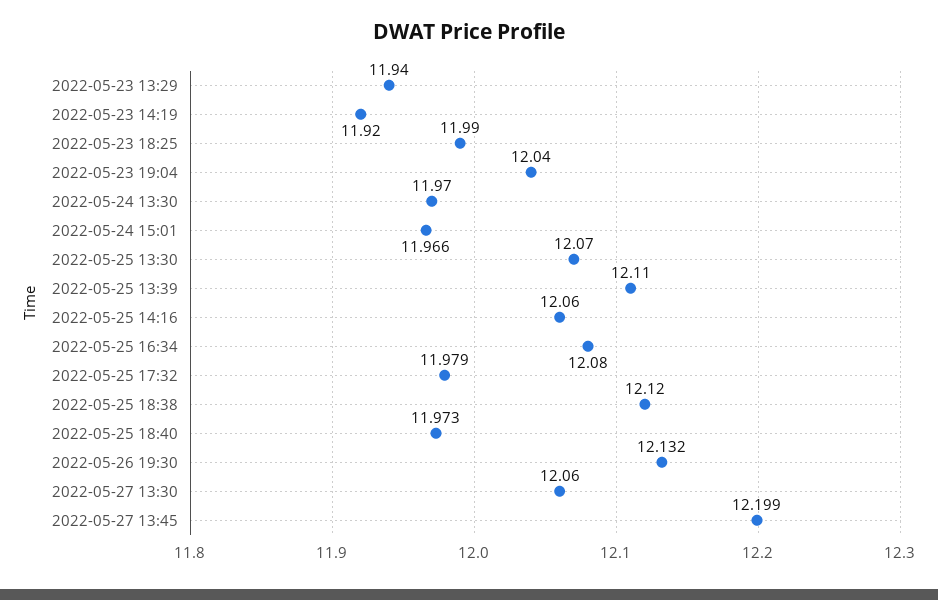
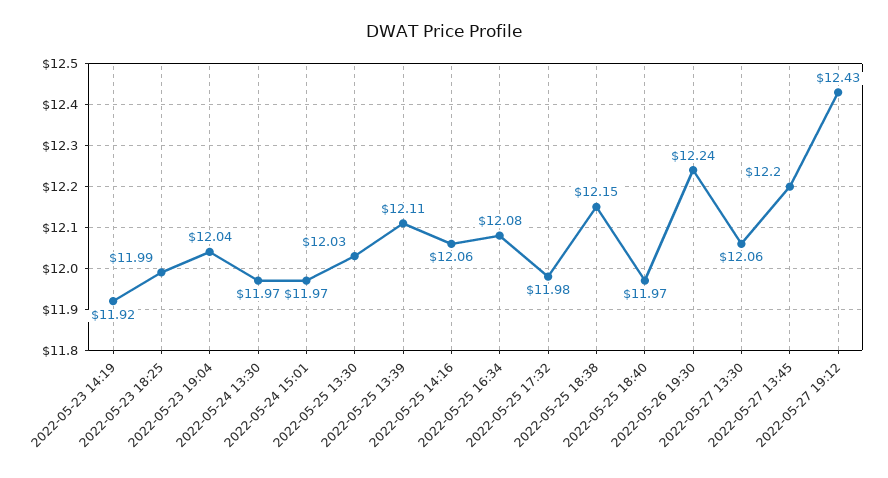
2022-05-23 13:29: 11.94 -> none
2022-05-25 13:30: 12.07 -> 12.03
2022-05-25 18:38: 12.12 -> 12.15
2022-05-26 19:30: 12.132 -> 12.24
2022-05-27 19:12: none -> 12.43

